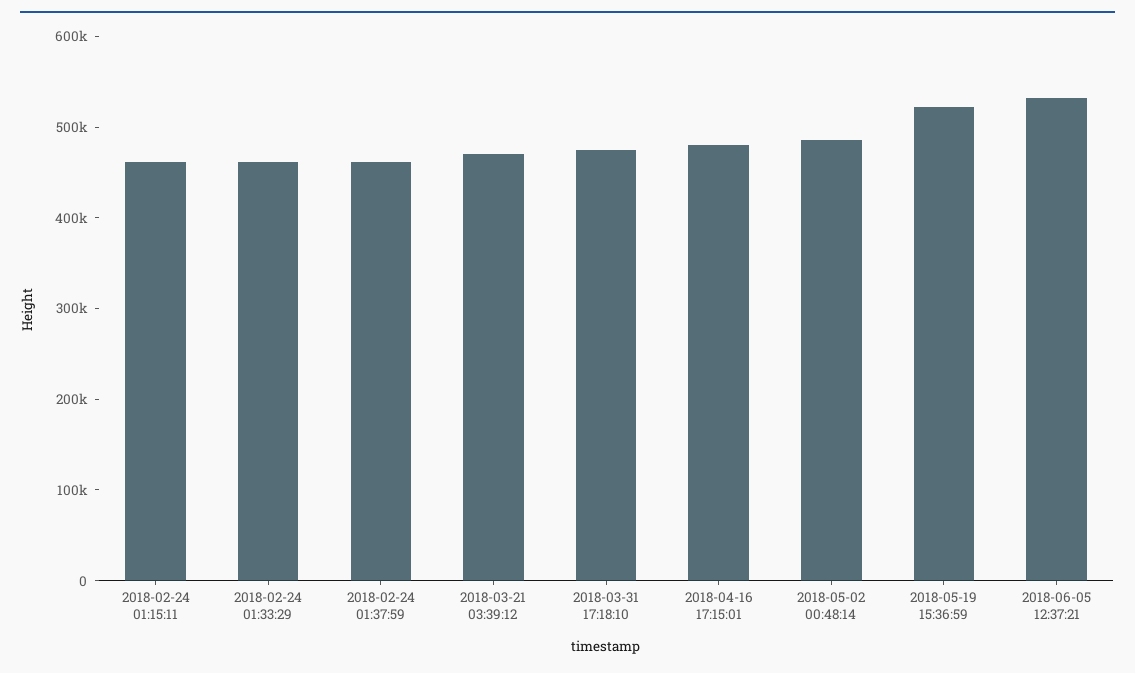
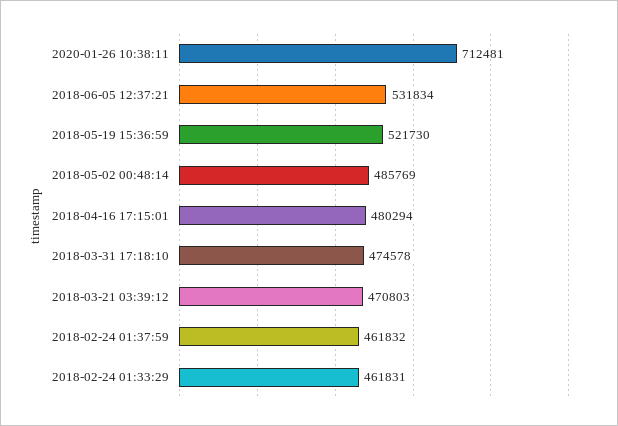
2018-02-24 01:15:11: 460000 -> none
2020-01-26 10:38:11: none -> 712481

